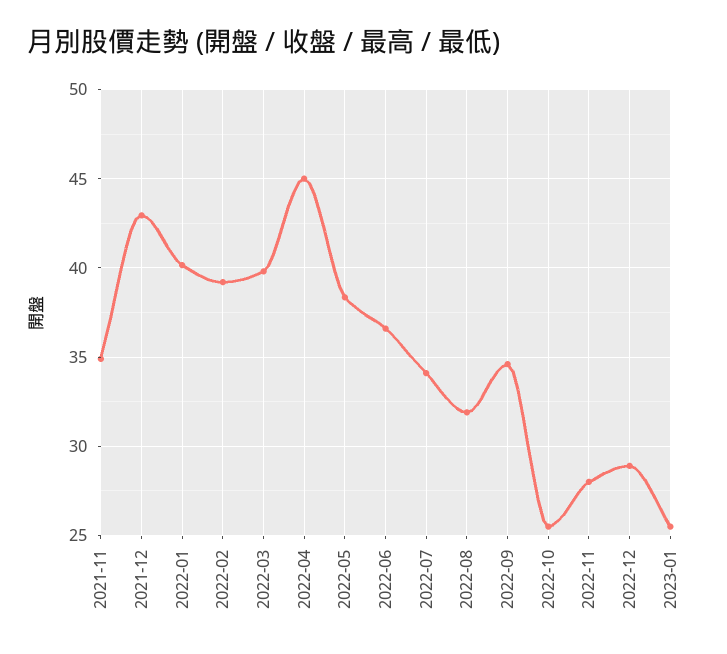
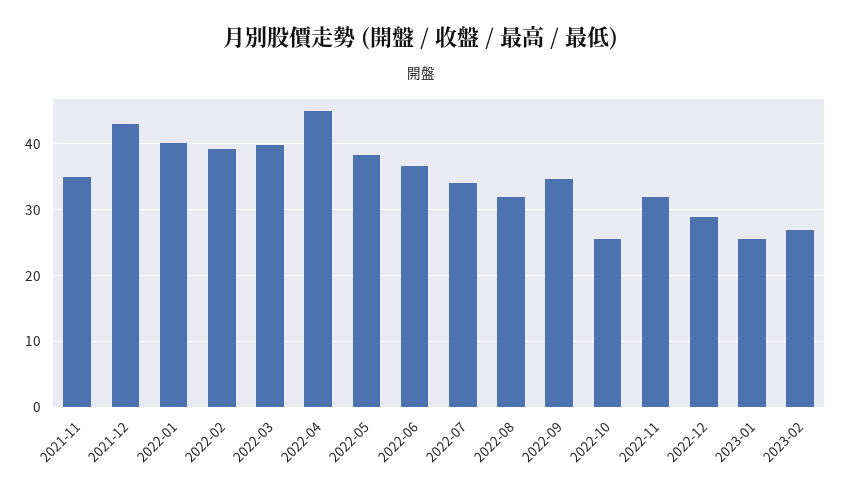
2022-11: 28 -> 32
2023-02: none -> 27

